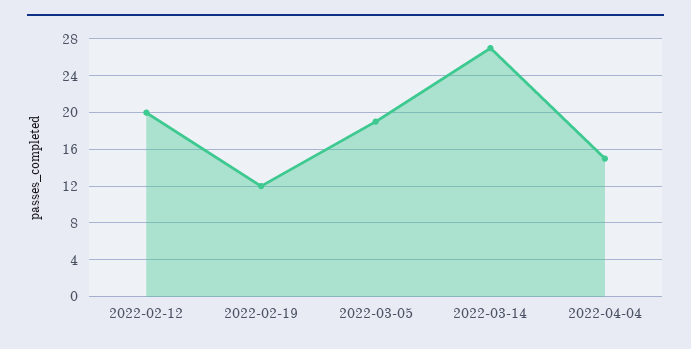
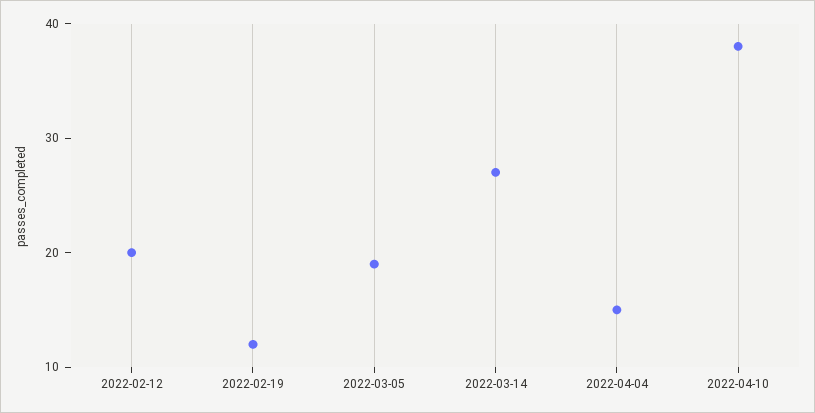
2022-04-10: none -> 38

